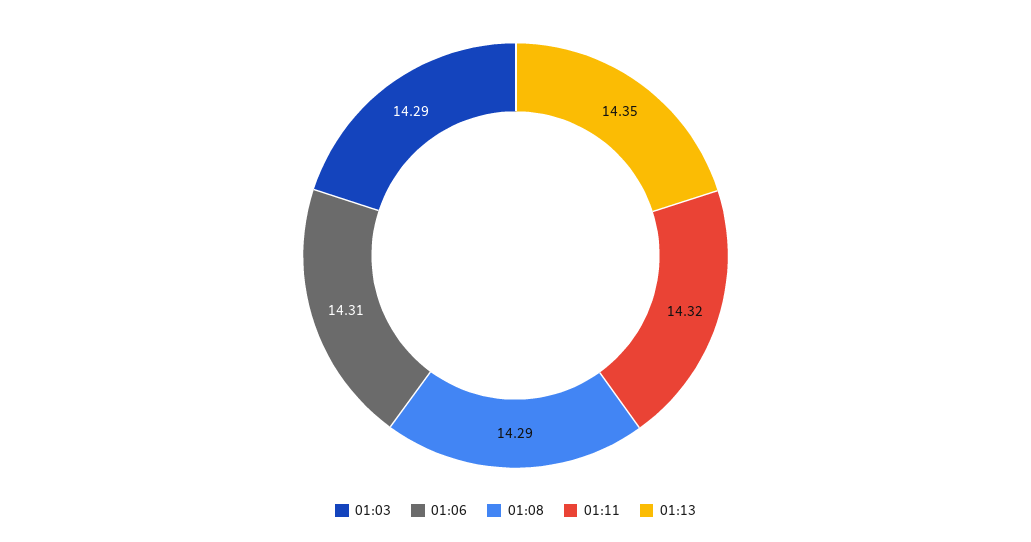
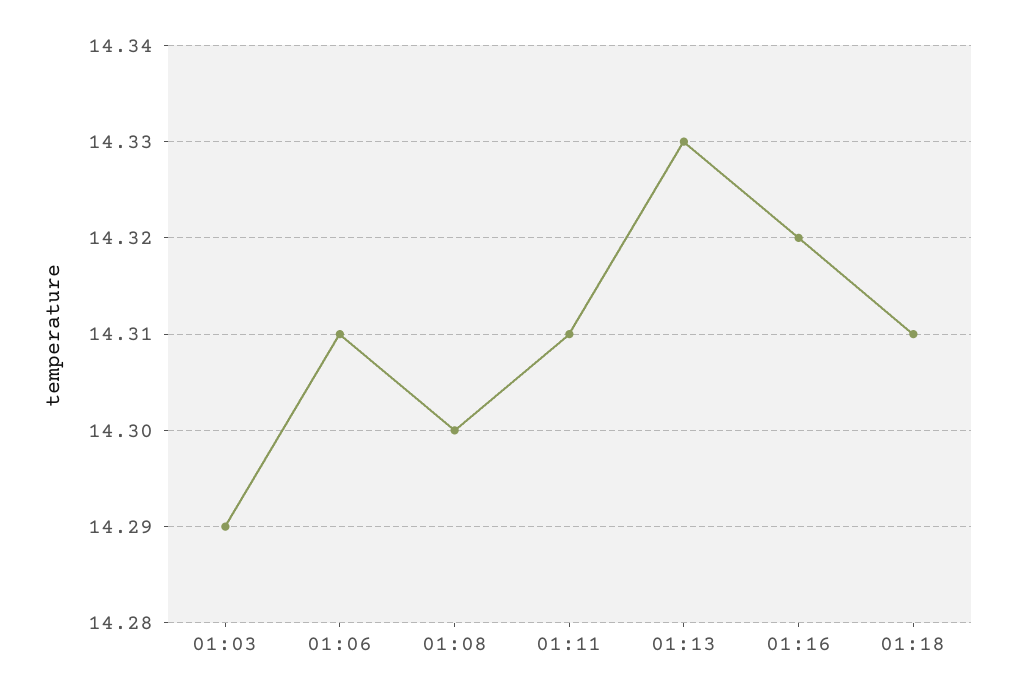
01:08: 14.29 -> 14.3
01:11: 14.32 -> 14.31
01:13: 14.35 -> 14.33
01:16: none -> 14.32
01:18: none -> 14.31

